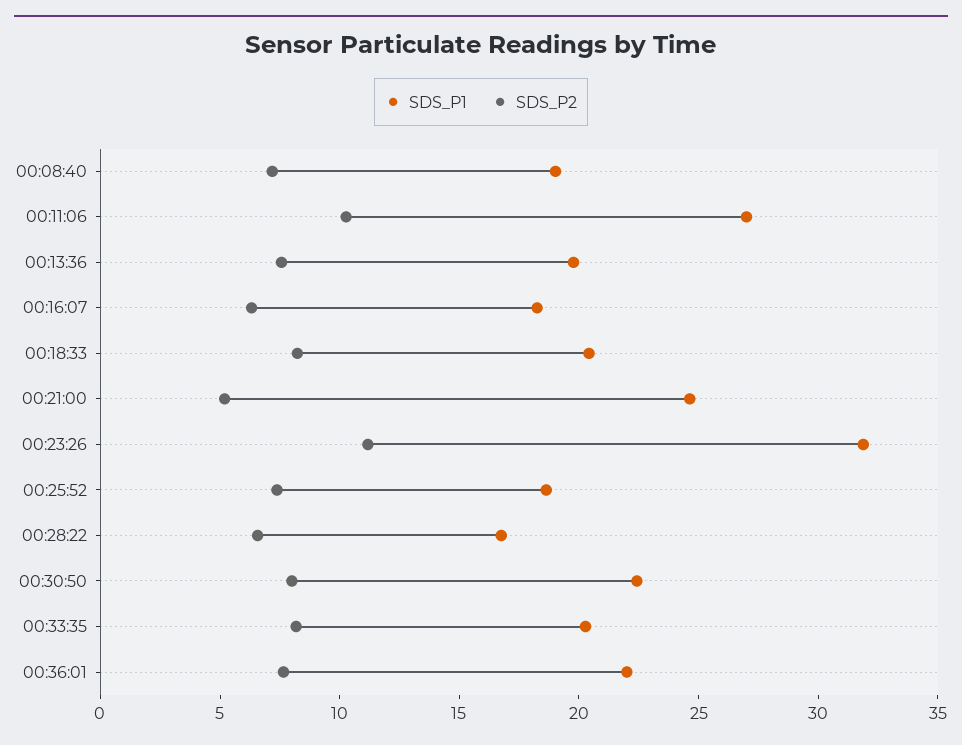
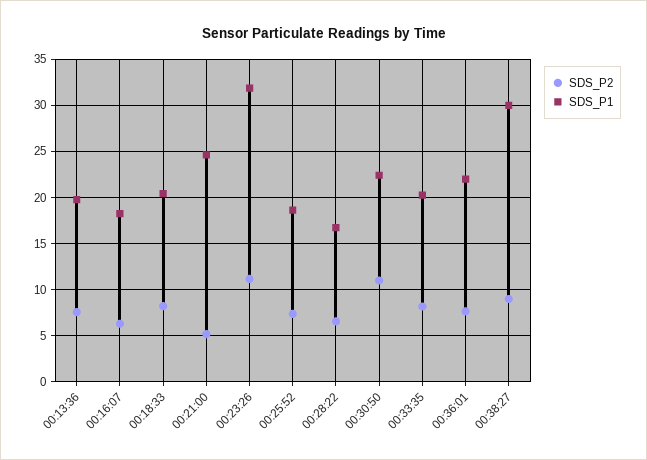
SDS_P1, 00:08:40: 19 -> none
SDS_P2, 00:08:40: 7 -> none
SDS_P1, 00:11:06: 27 -> none
SDS_P2, 00:11:06: 10 -> none
SDS_P2, 00:30:50: 8 -> 11
SDS_P2, 00:38:27: none -> 9
SDS_P1, 00:38:27: none -> 30

